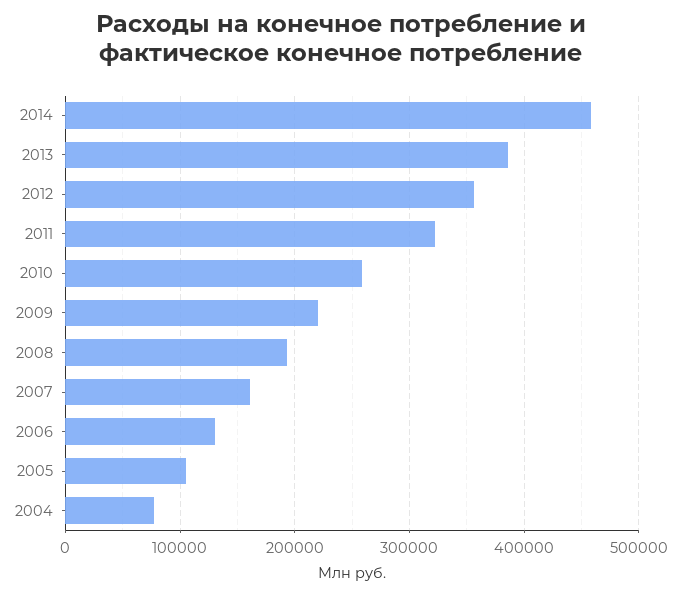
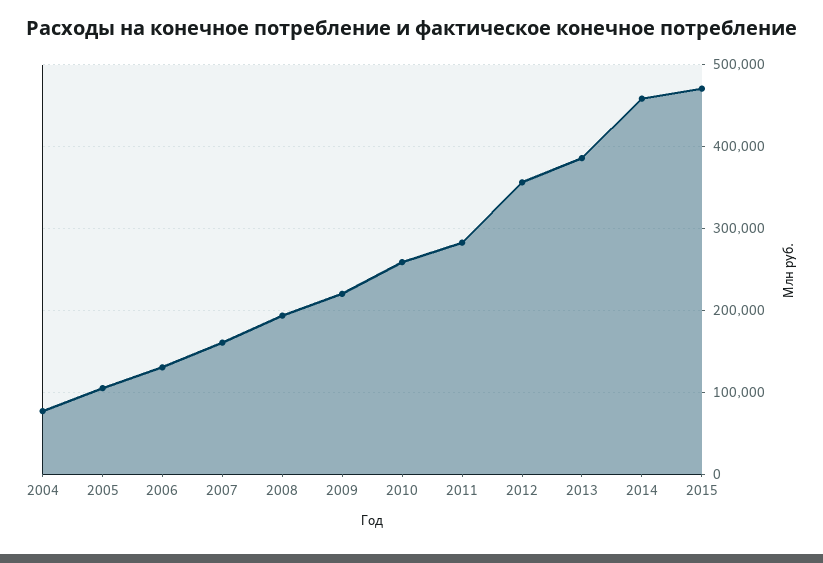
2011: 320000 -> 280000
2015: none -> 470000

